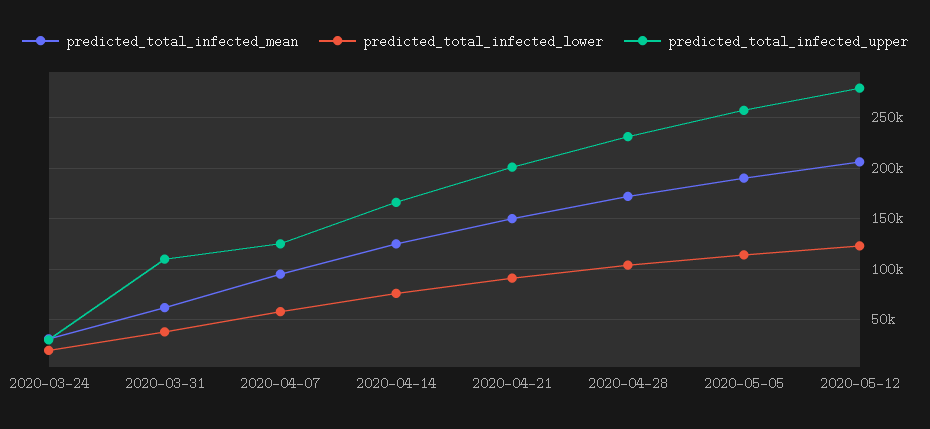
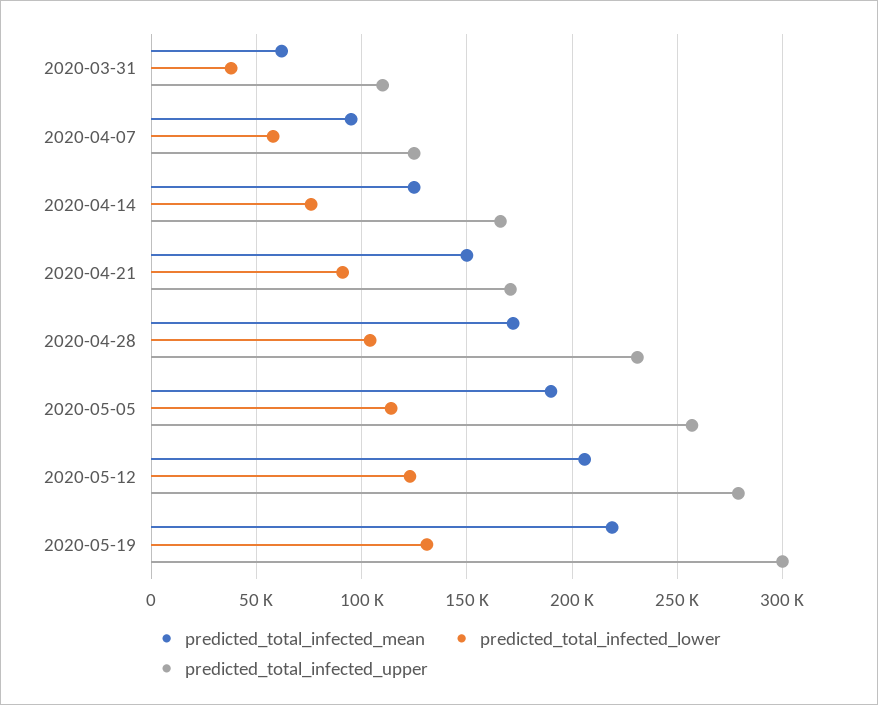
predicted_total_infected_mean, 2020-03-24: 30000 -> none
predicted_total_infected_lower, 2020-03-24: 20000 -> none
predicted_total_infected_upper, 2020-03-24: 30000 -> none
predicted_total_infected_upper, 2020-04-21: 200000 -> 170000
predicted_total_infected_mean, 2020-05-19: none -> 220000
predicted_total_infected_lower, 2020-05-19: none -> 130000
predicted_total_infected_upper, 2020-05-19: none -> 300000

